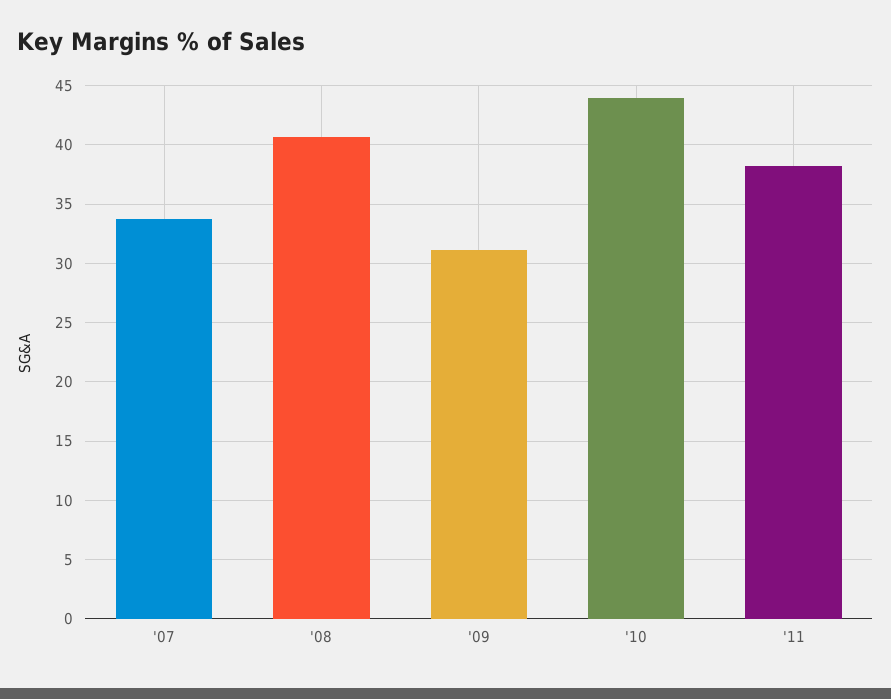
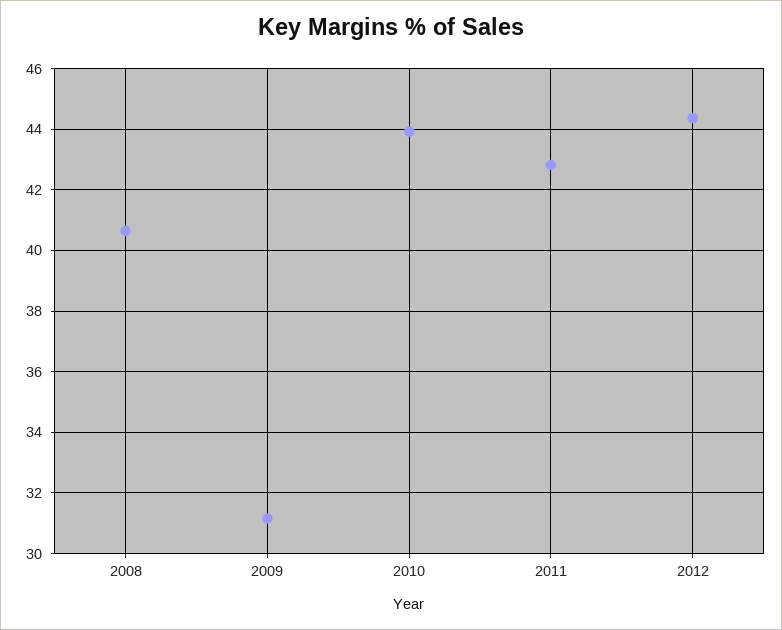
'07: 34 -> none
'11: 38 -> 42.8
2012: none -> 44.4

